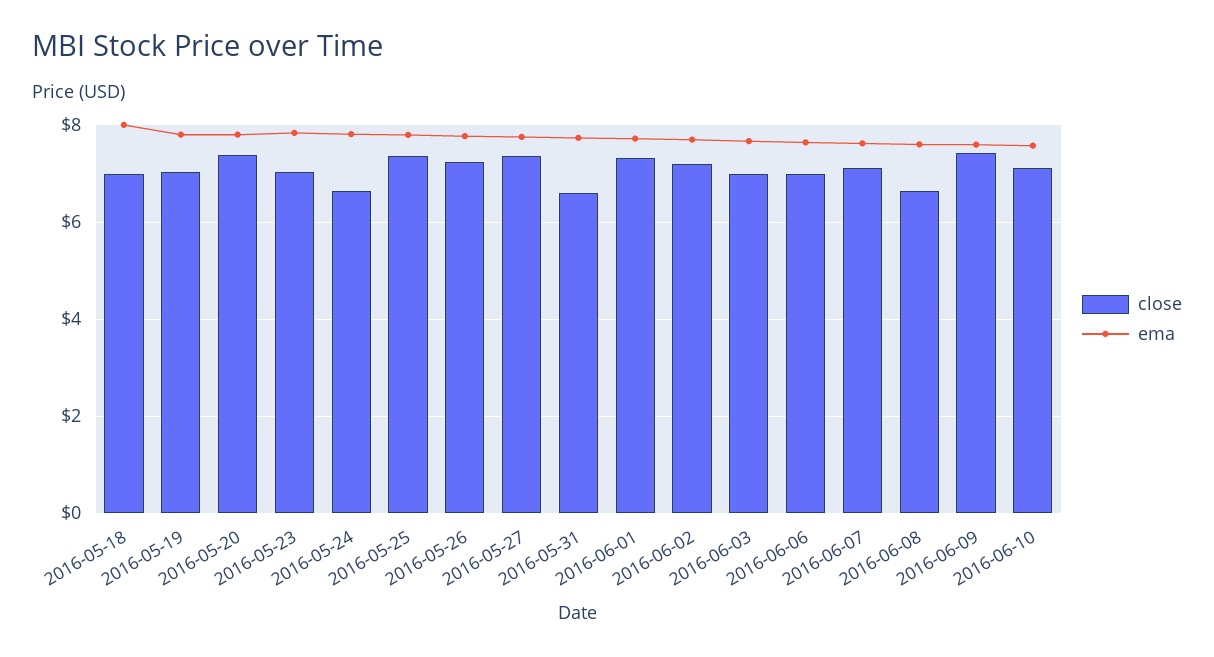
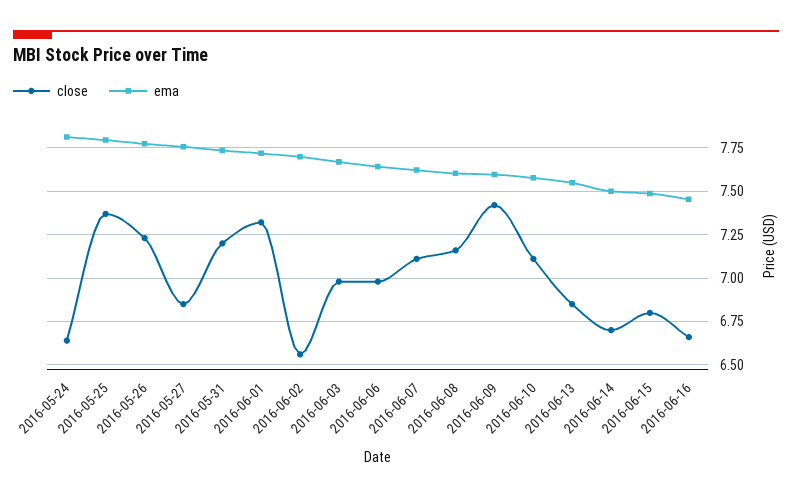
close, 2016-05-18: 7 -> none
ema, 2016-05-18: 8 -> none
close, 2016-05-19: 7 -> none
ema, 2016-05-19: 7.8 -> none
close, 2016-05-20: 7.4 -> none
ema, 2016-05-20: 7.8 -> none
close, 2016-05-23: 7 -> none
ema, 2016-05-23: 7.8 -> none
close, 2016-05-27: 7.4 -> 6.85
close, 2016-05-31: 6.6 -> 7.2
close, 2016-06-02: 7.2 -> 6.55
close, 2016-06-08: 6.6 -> 7.15
close, 2016-06-13: none -> 6.85
ema, 2016-06-13: none -> 7.55
close, 2016-06-14: none -> 6.7
ema, 2016-06-14: none -> 7.5
close, 2016-06-15: none -> 6.8
ema, 2016-06-15: none -> 7.5
close, 2016-06-16: none -> 6.65
ema, 2016-06-16: none -> 7.45

